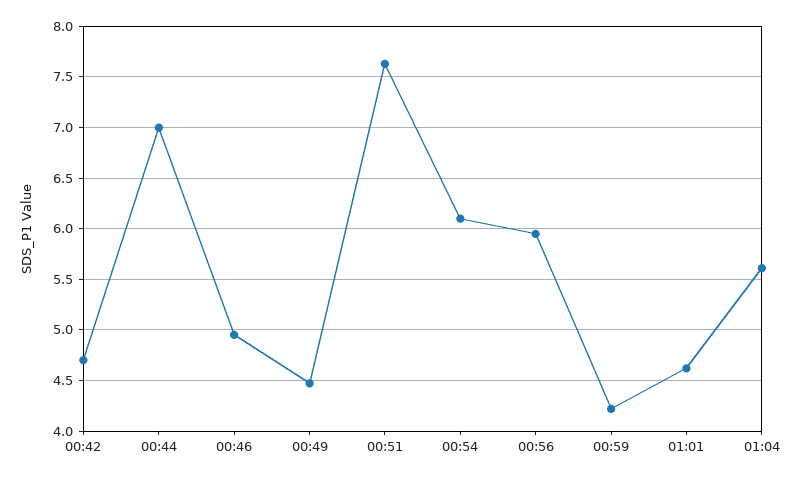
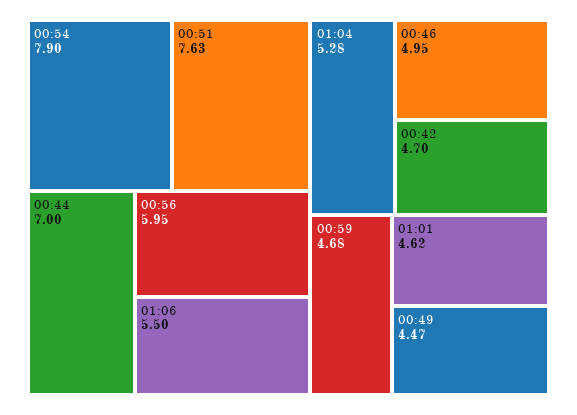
00:54: 6.1 -> 7.9
00:59: 4.2 -> 4.68
01:04: 5.6 -> 5.28
01:06: none -> 5.5

